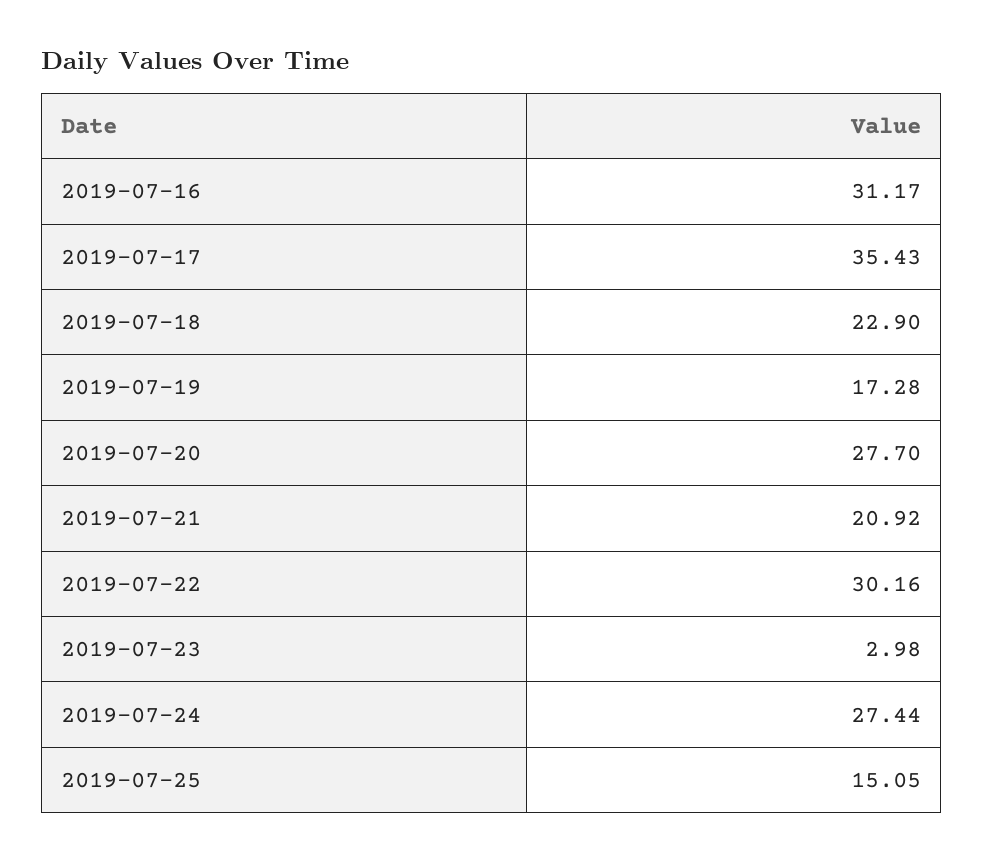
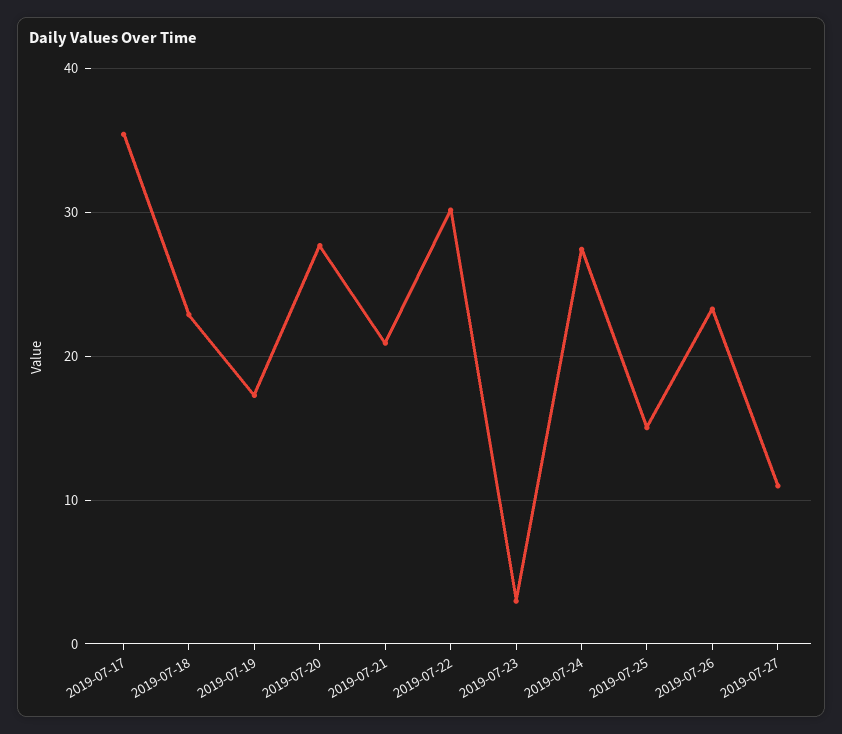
2019-07-16: 31.17 -> none
2019-07-26: none -> 23
2019-07-27: none -> 11

